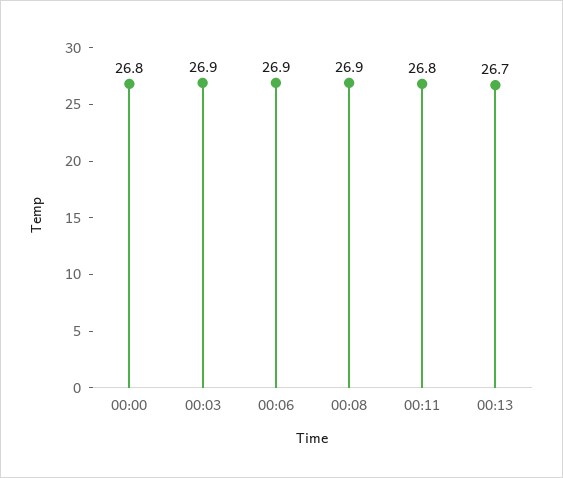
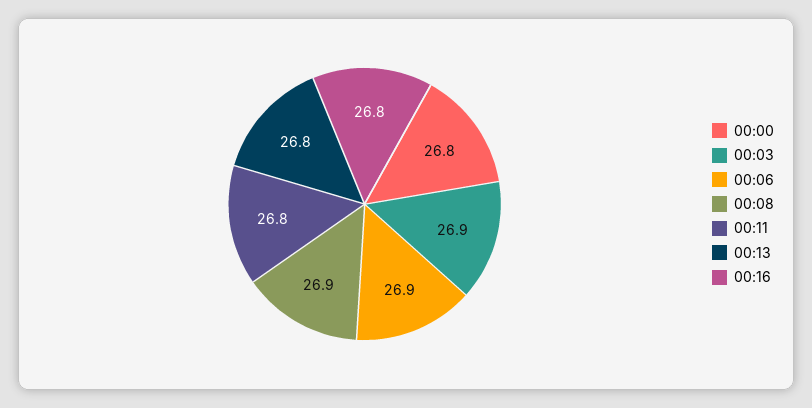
00:13: 26.7 -> 26.8
00:16: none -> 26.8

